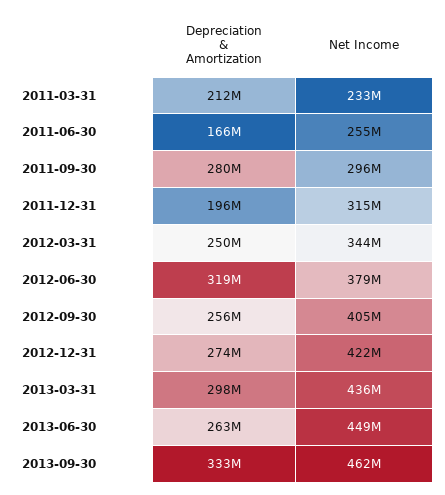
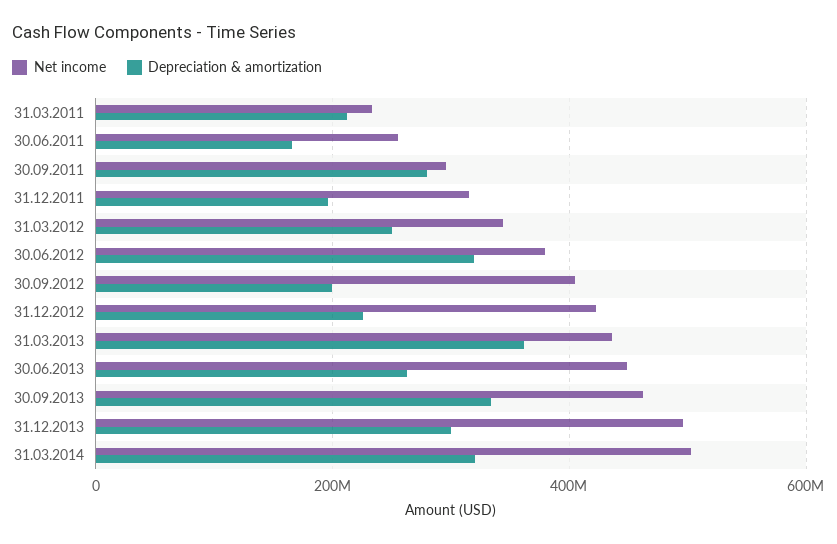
Depreciation & Amortization, 2012-09-30: 256000000 -> 200000000
Depreciation & Amortization, 2012-12-31: 274000000 -> 220000000
Depreciation & Amortization, 2013-03-31: 298000000 -> 360000000
Net Income, 31.12.2013: none -> 500000000
Depreciation & Amortization, 31.12.2013: none -> 300000000
Net Income, 31.03.2014: none -> 500000000
Depreciation & Amortization, 31.03.2014: none -> 320000000

